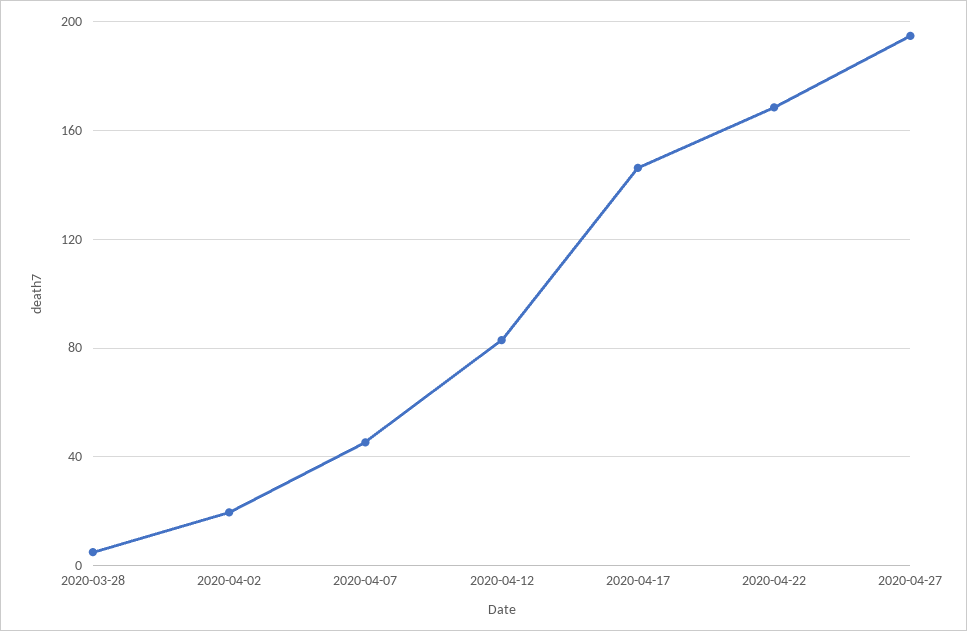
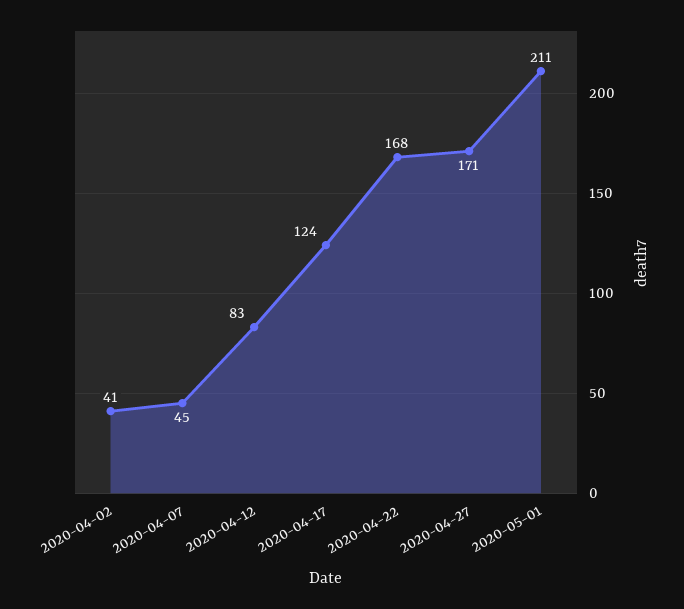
2020-03-28: 5 -> none
2020-04-02: 20 -> 41
2020-04-17: 145 -> 124
2020-04-27: 195 -> 171
2020-05-01: none -> 211

